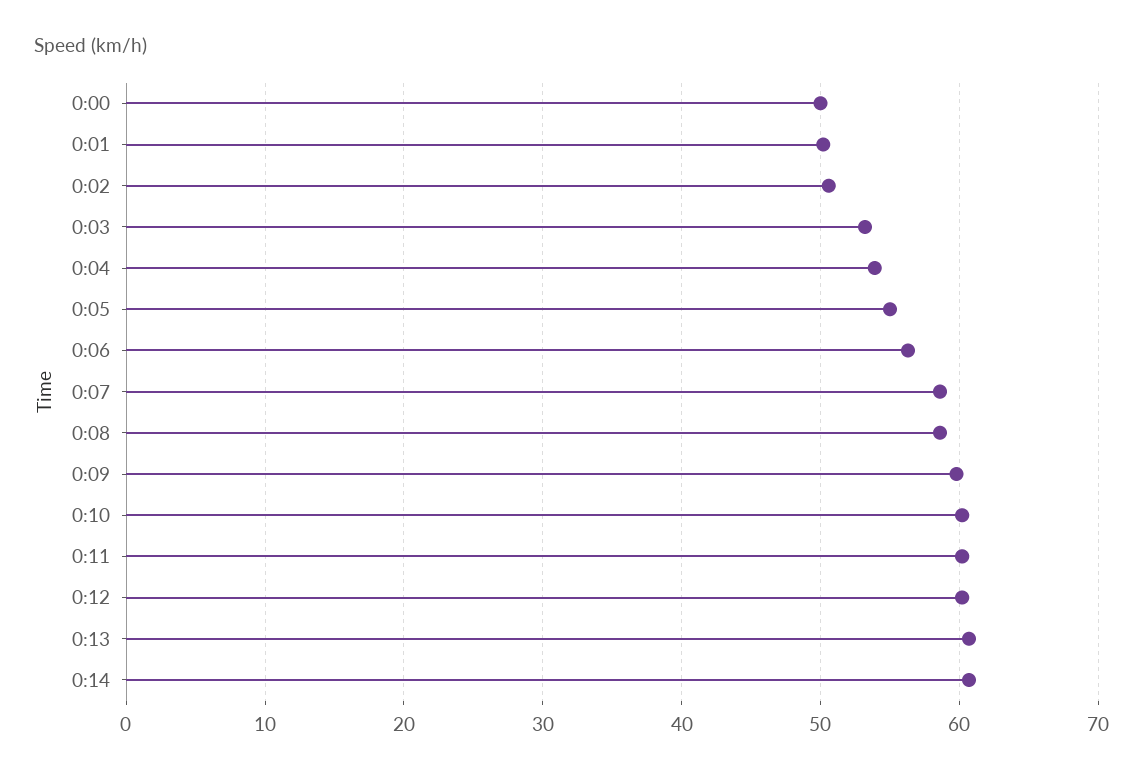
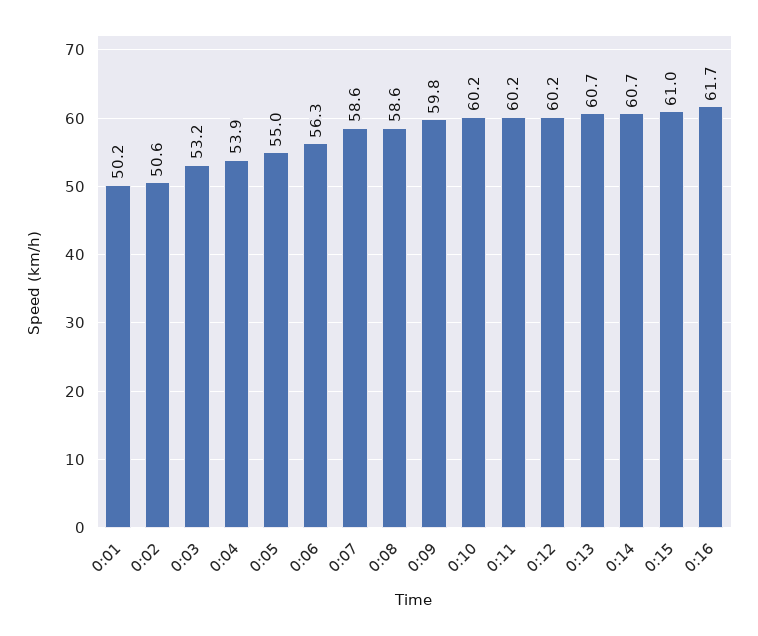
0:00: 50 -> none
0:15: none -> 61
0:16: none -> 61.7

